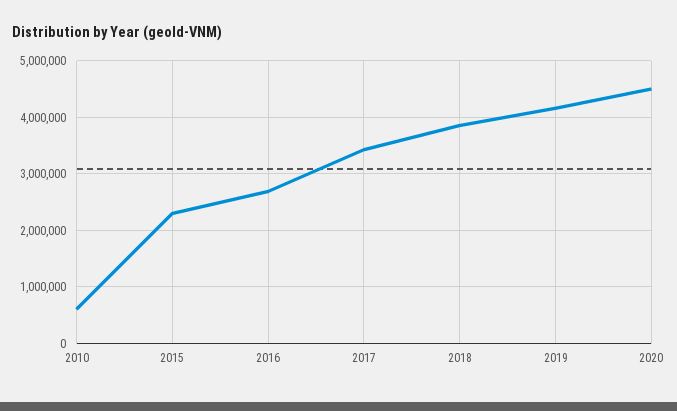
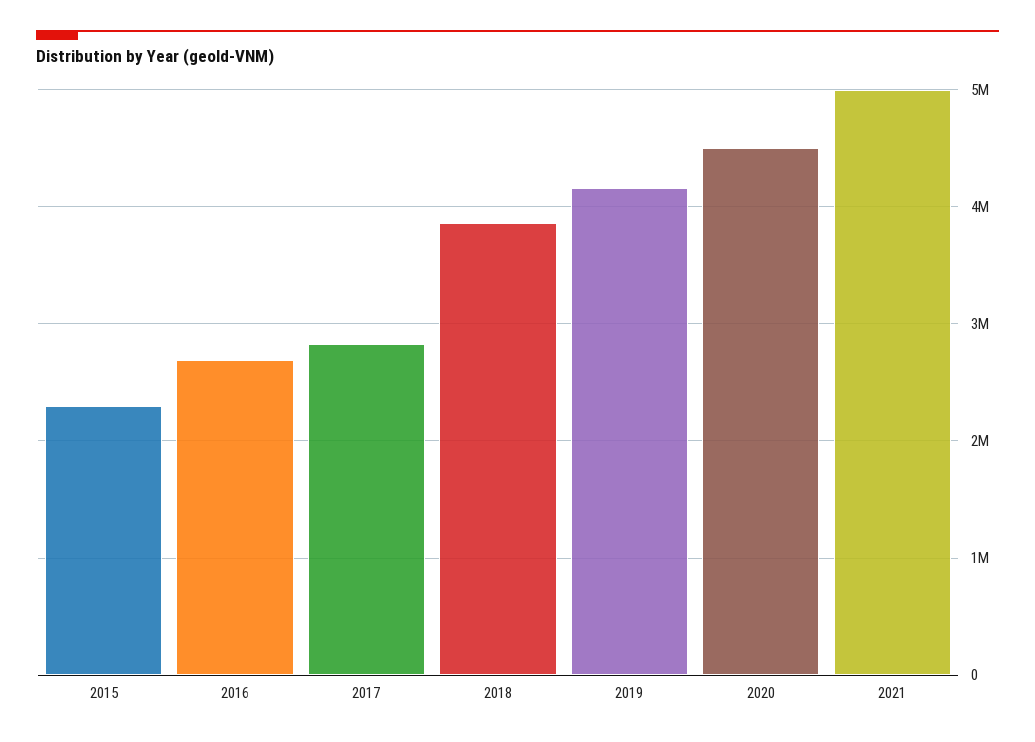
2010: 600000 -> none
2017: 3400000 -> 2800000
2021: none -> 5000000

